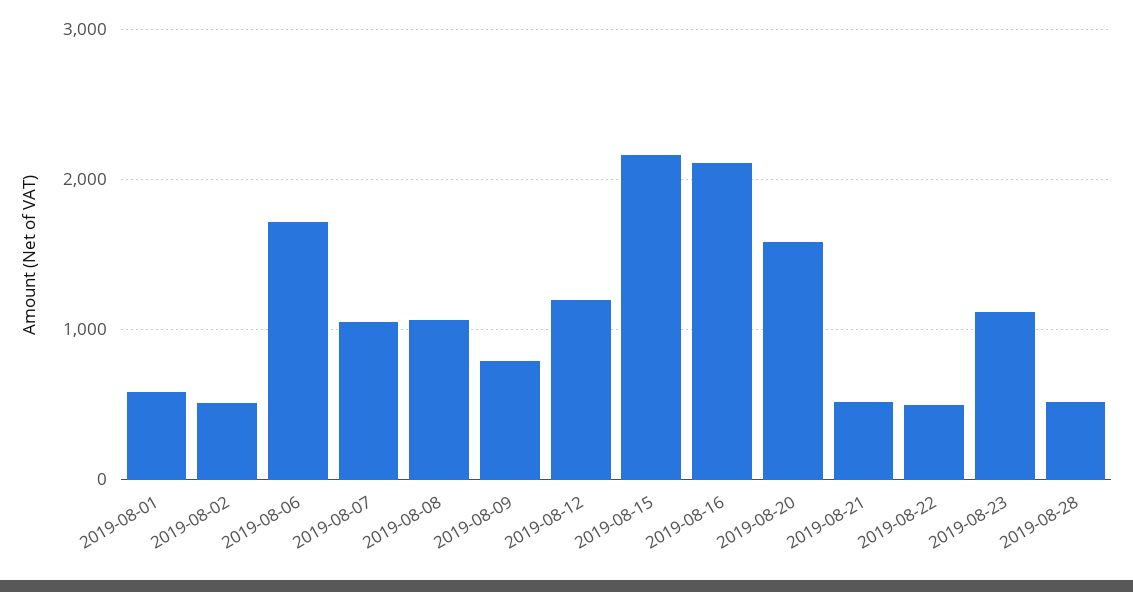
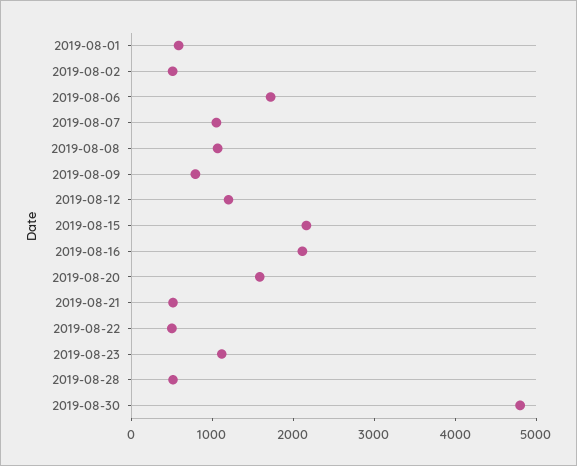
2019-08-30: none -> 4800

